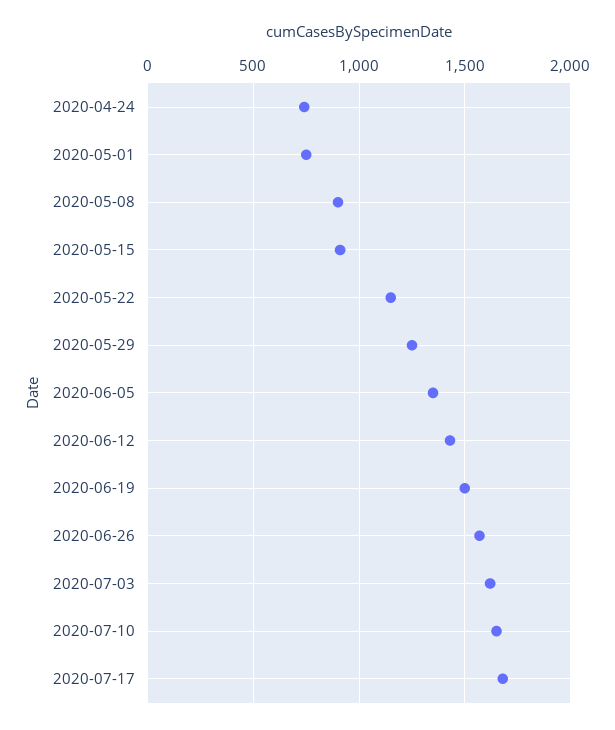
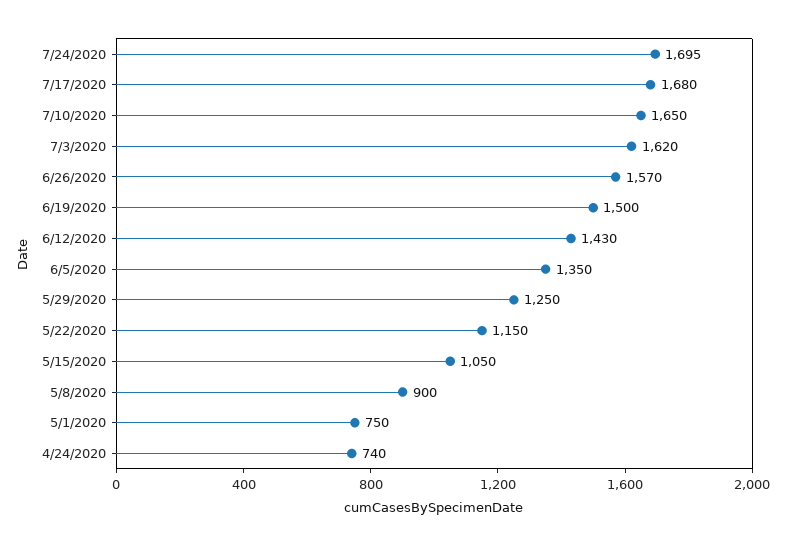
2020-05-15: 900 -> 1050
7/24/2020: none -> 1695

